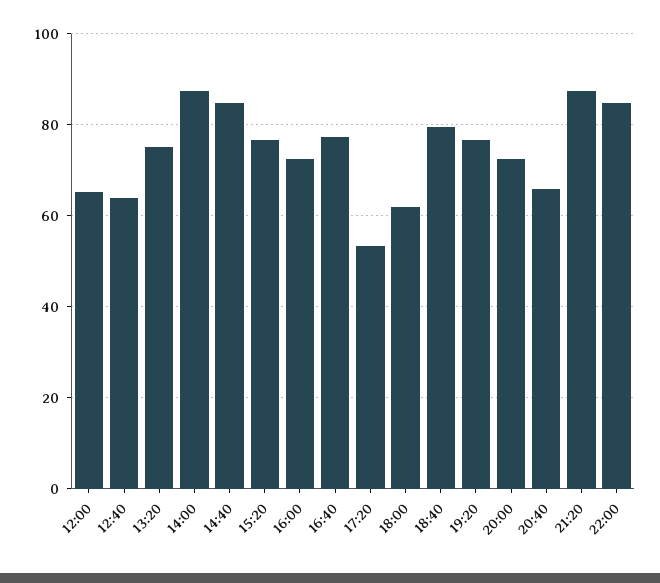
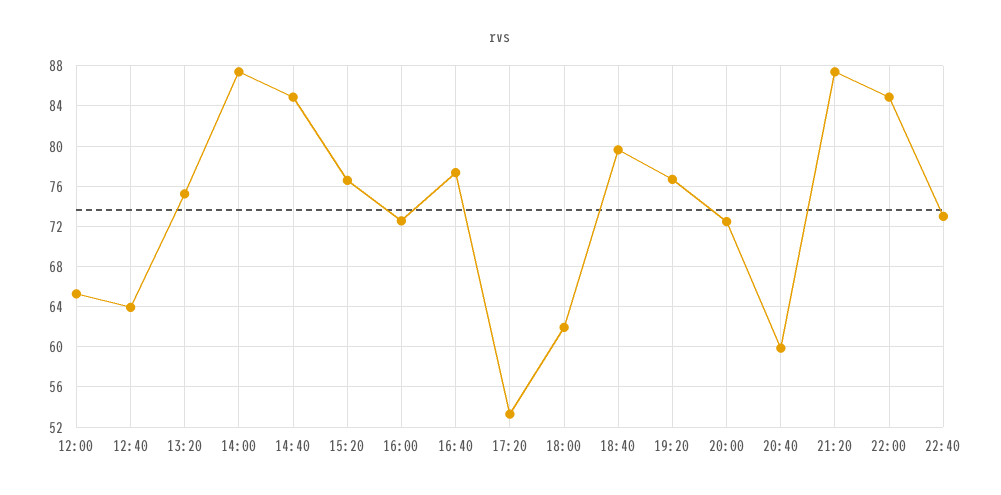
20:40: 66 -> 60
22:40: none -> 73

